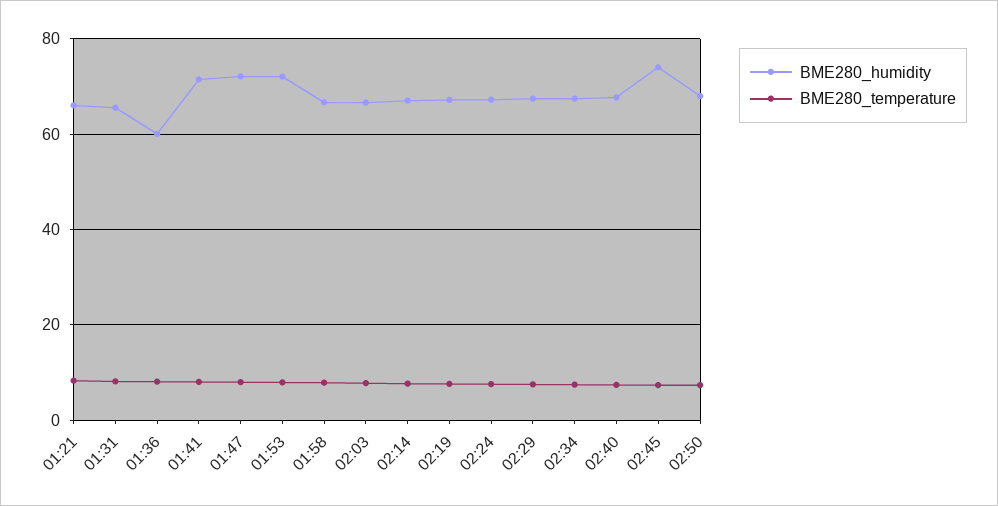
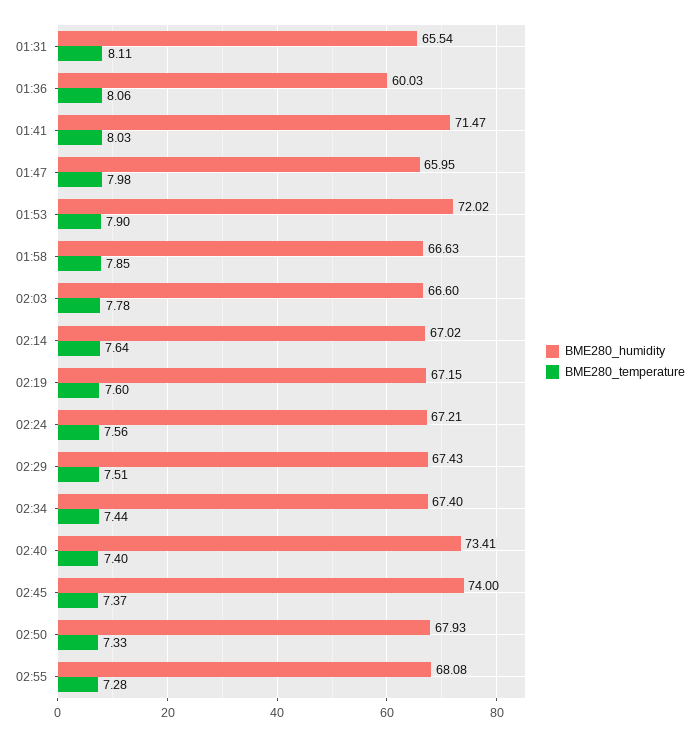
BME280_humidity, 01:21: 66 -> none
BME280_temperature, 01:21: 8 -> none
BME280_humidity, 01:47: 72 -> 65.95
BME280_humidity, 02:40: 68 -> 73.41
BME280_humidity, 02:55: none -> 68.08
BME280_temperature, 02:55: none -> 7.28

